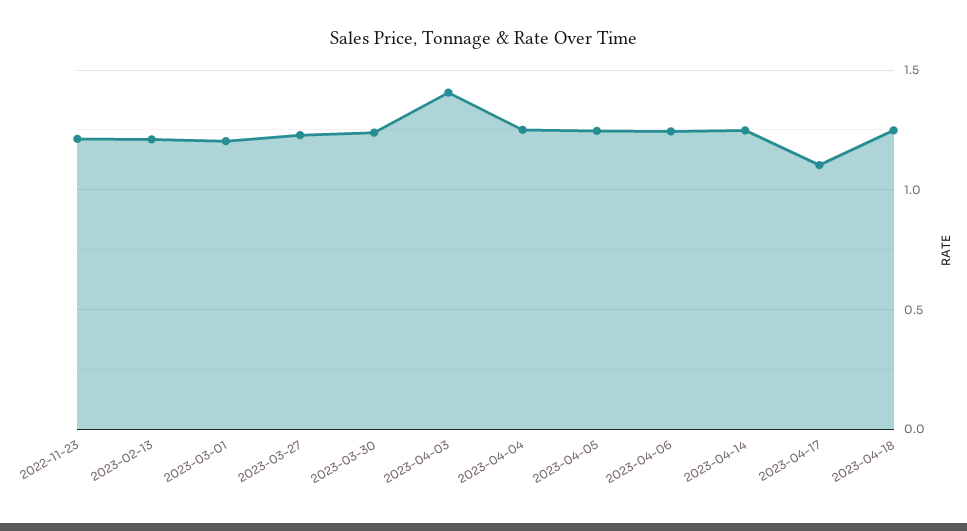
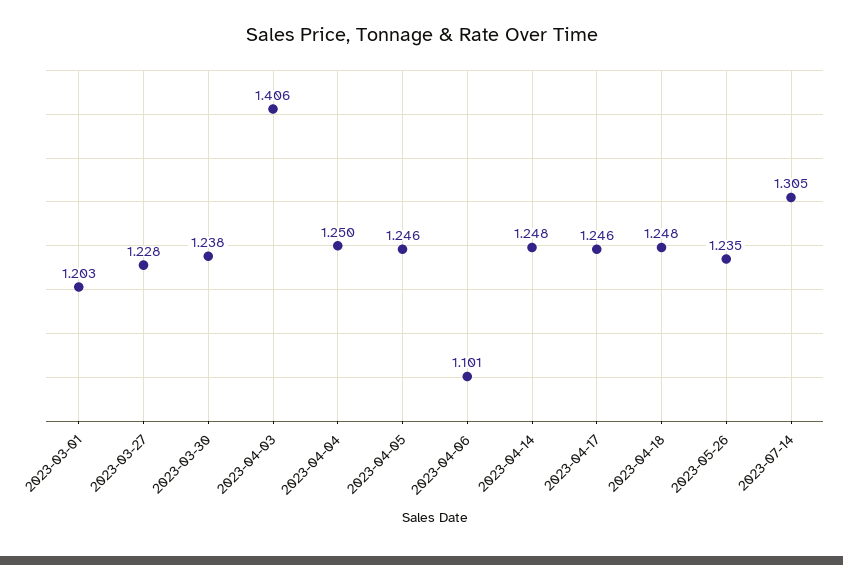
2022-11-23: 1.2 -> none
2023-02-13: 1.2 -> none
2023-04-06: 1.25 -> 1.101
2023-04-17: 1.1 -> 1.246
2023-05-26: none -> 1.235
2023-07-14: none -> 1.305

